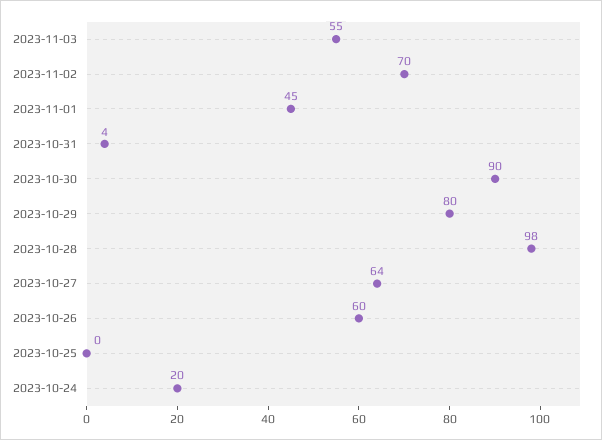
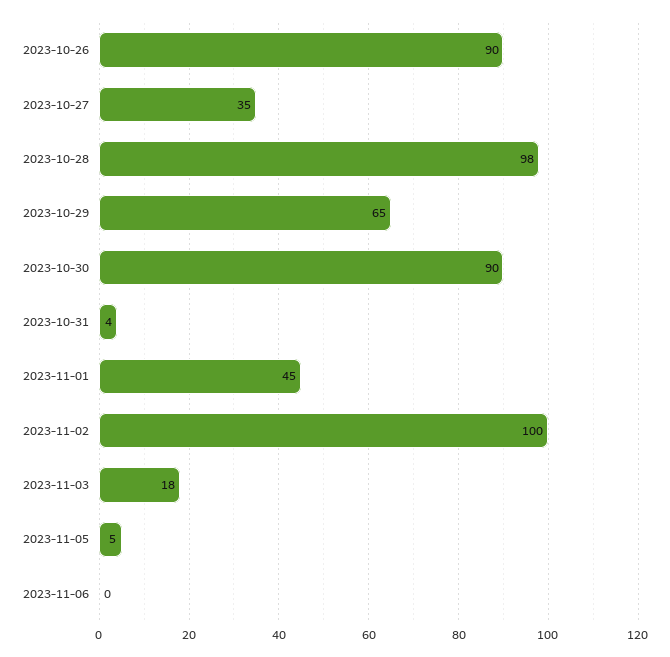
2023-11-03: 55 -> 18
2023-11-02: 70 -> 100
2023-10-29: 80 -> 65
2023-10-27: 64 -> 35
2023-10-26: 60 -> 90
2023-10-25: 0 -> none
2023-10-24: 20 -> none
2023-11-05: none -> 5
2023-11-06: none -> 0

